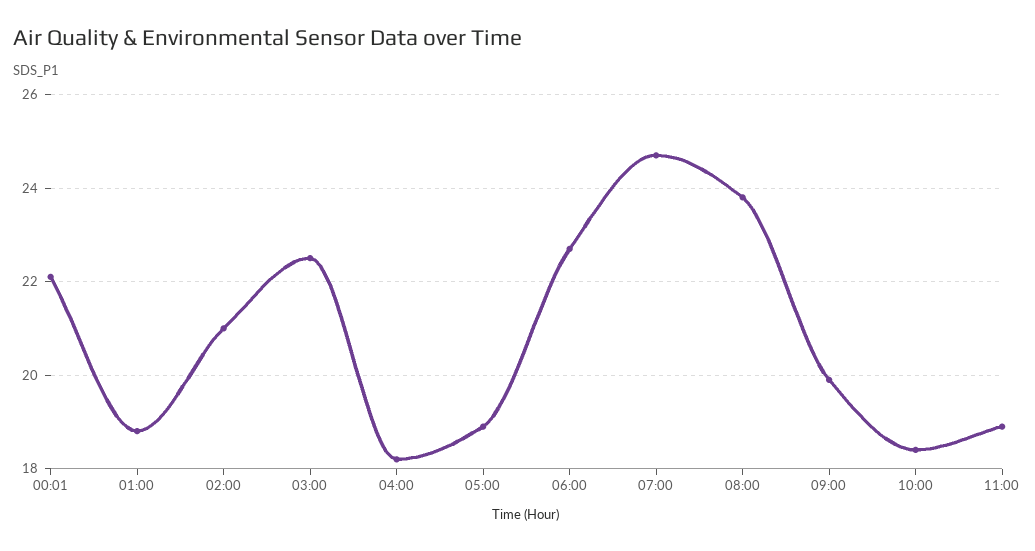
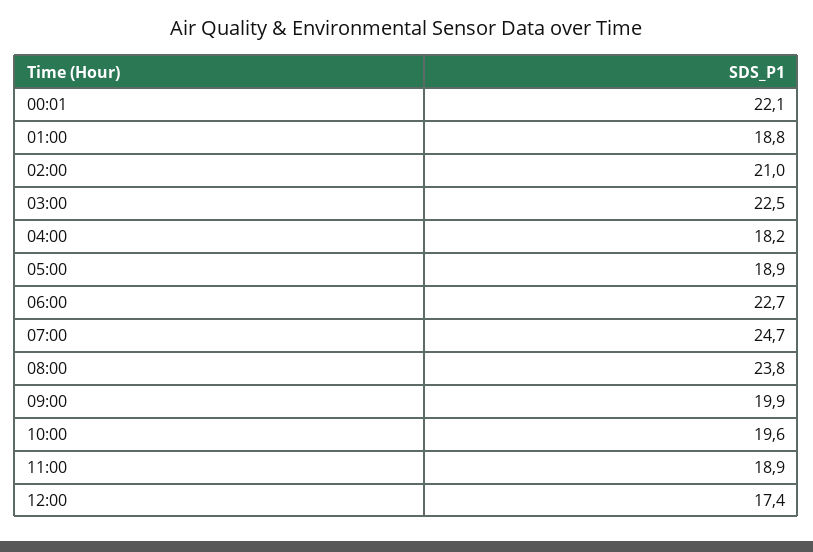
10:00: 18.5 -> 19.6
12:00: none -> 17.4

